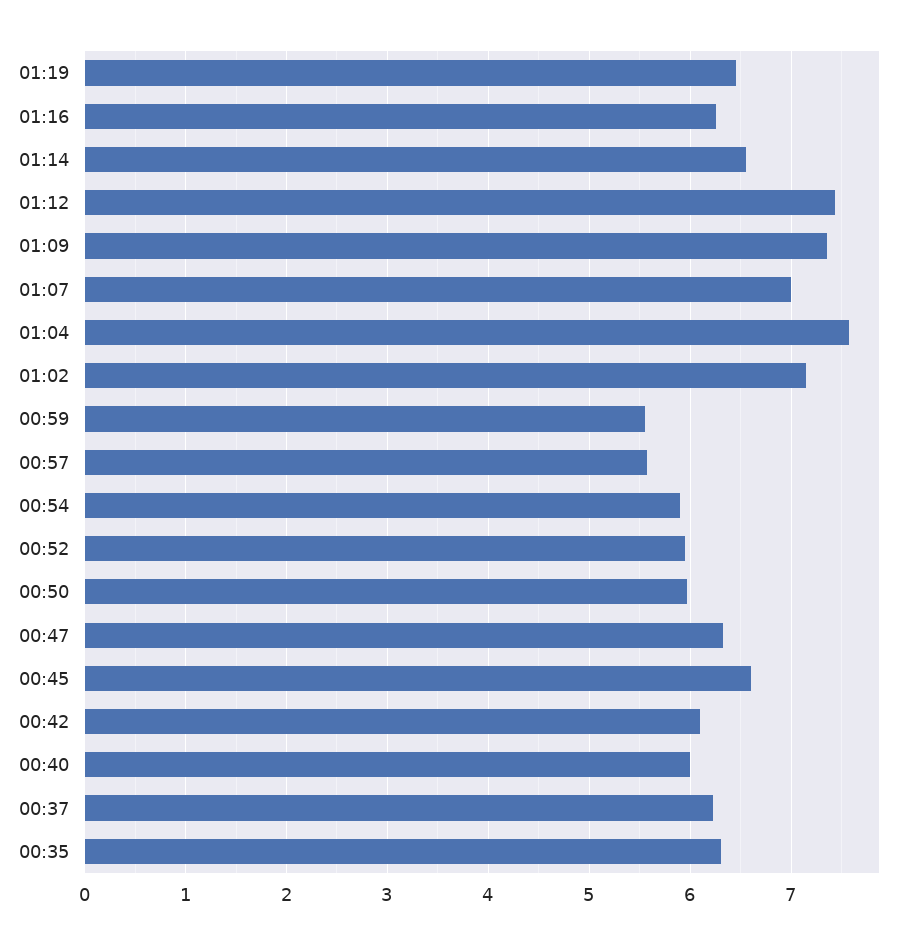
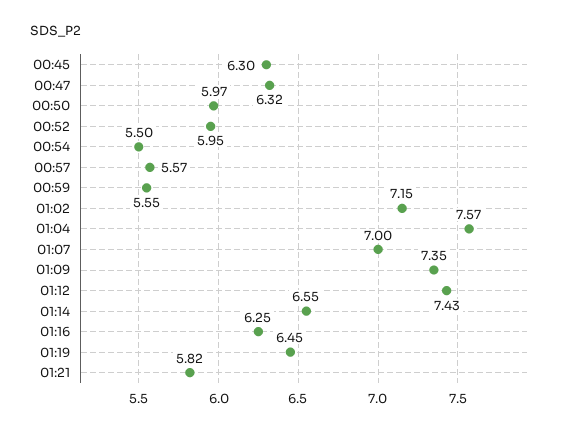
00:54: 5.9 -> 5.5
00:45: 6.6 -> 6.3
00:42: 6.1 -> none
00:40: 6 -> none
00:37: 6.2 -> none
00:35: 6.3 -> none
01:21: none -> 5.82

